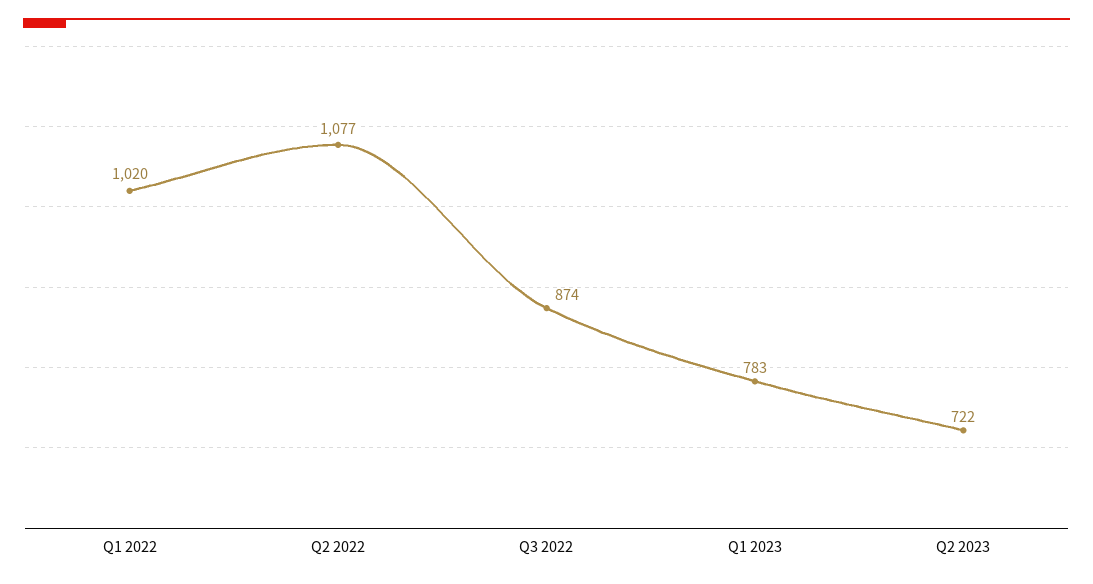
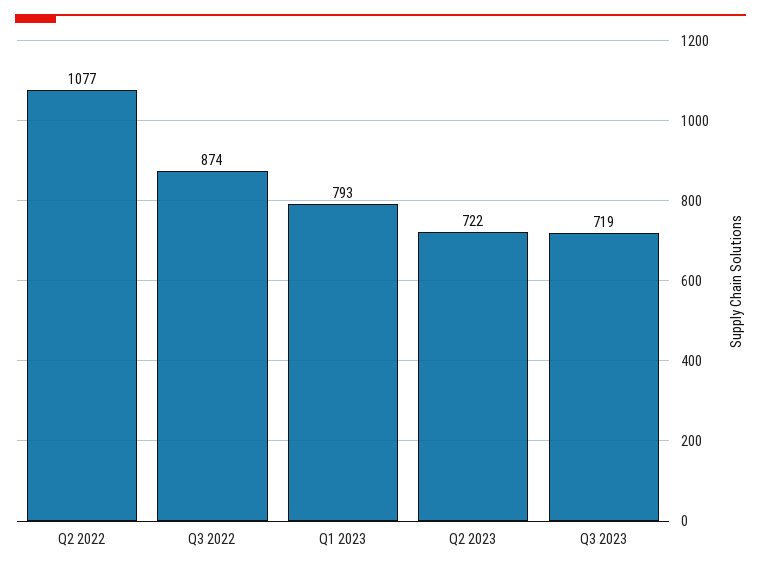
Q1 2022: 1020 -> none
Q1 2023: 783 -> 793
Q3 2023: none -> 719

